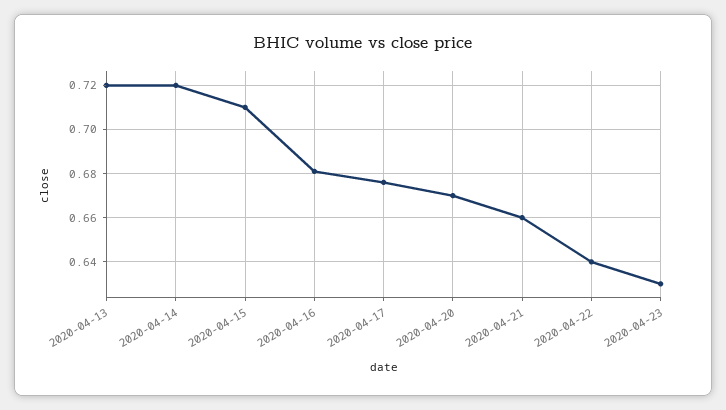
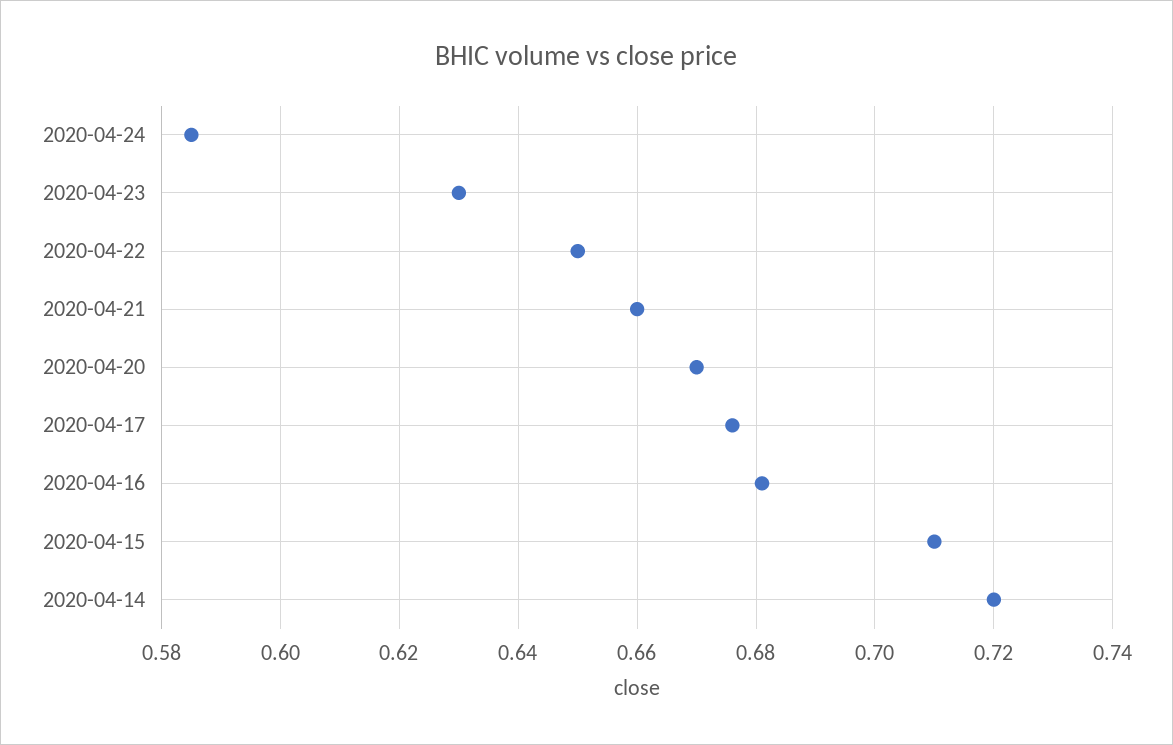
2020-04-13: 0.72 -> none
2020-04-22: 0.64 -> 0.65
2020-04-24: none -> 0.585

